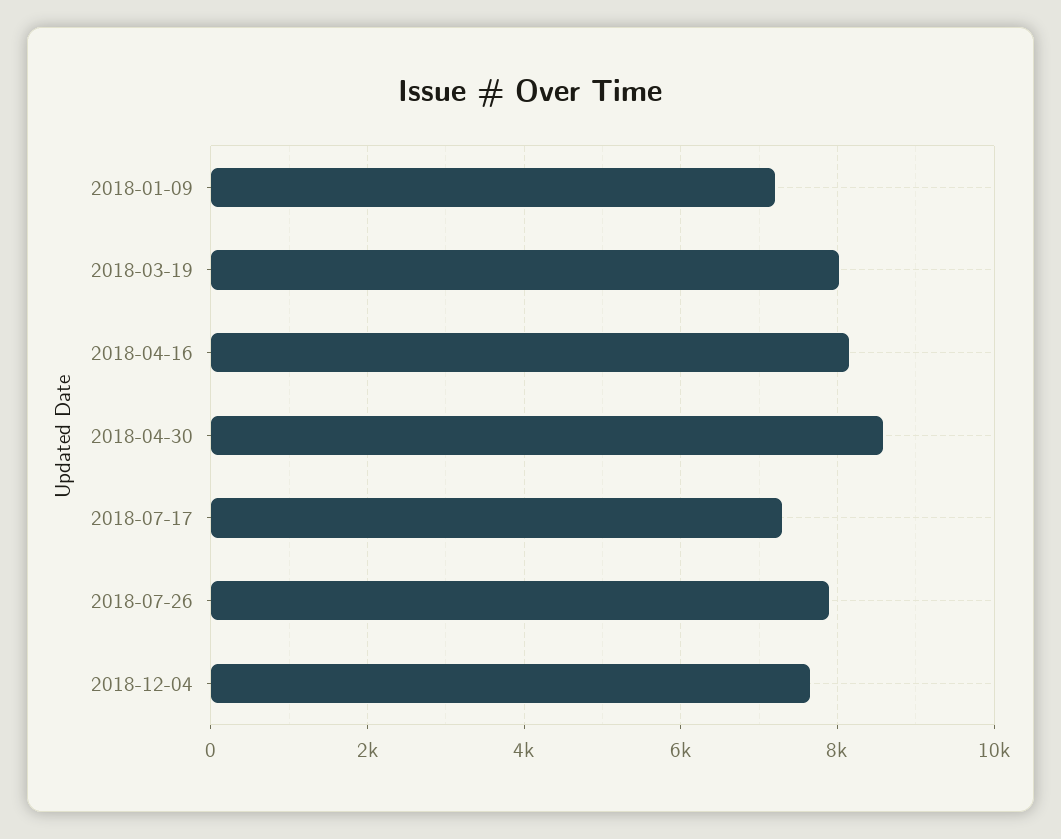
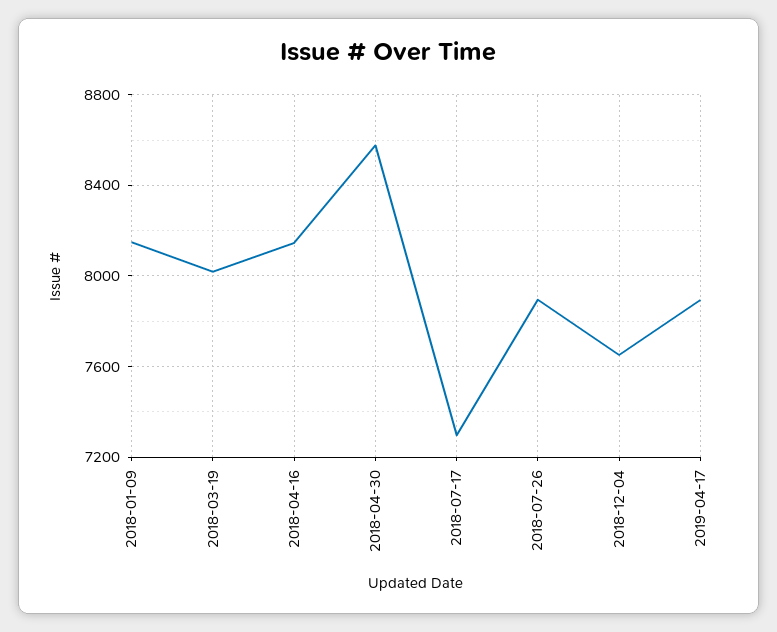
2018-01-09: 7200 -> 8150
2019-04-17: none -> 7900

